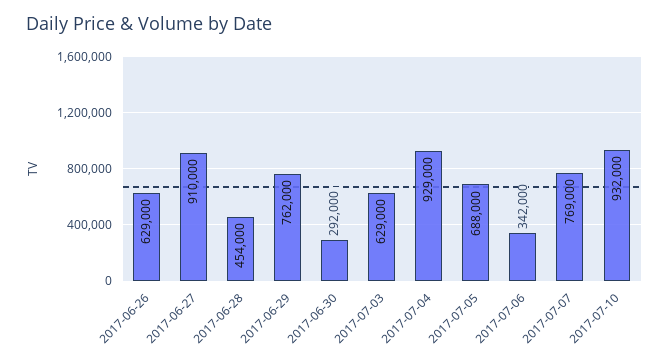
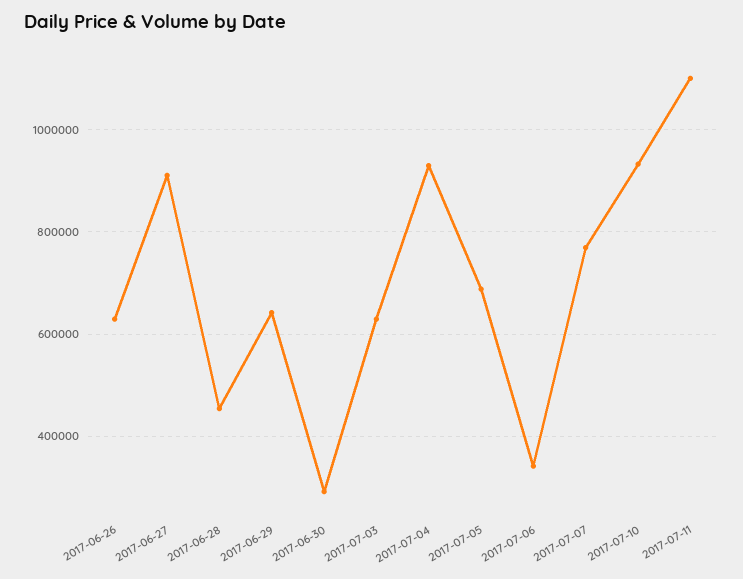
2017-06-29: 762000 -> 640000
2017-07-11: none -> 1100000

